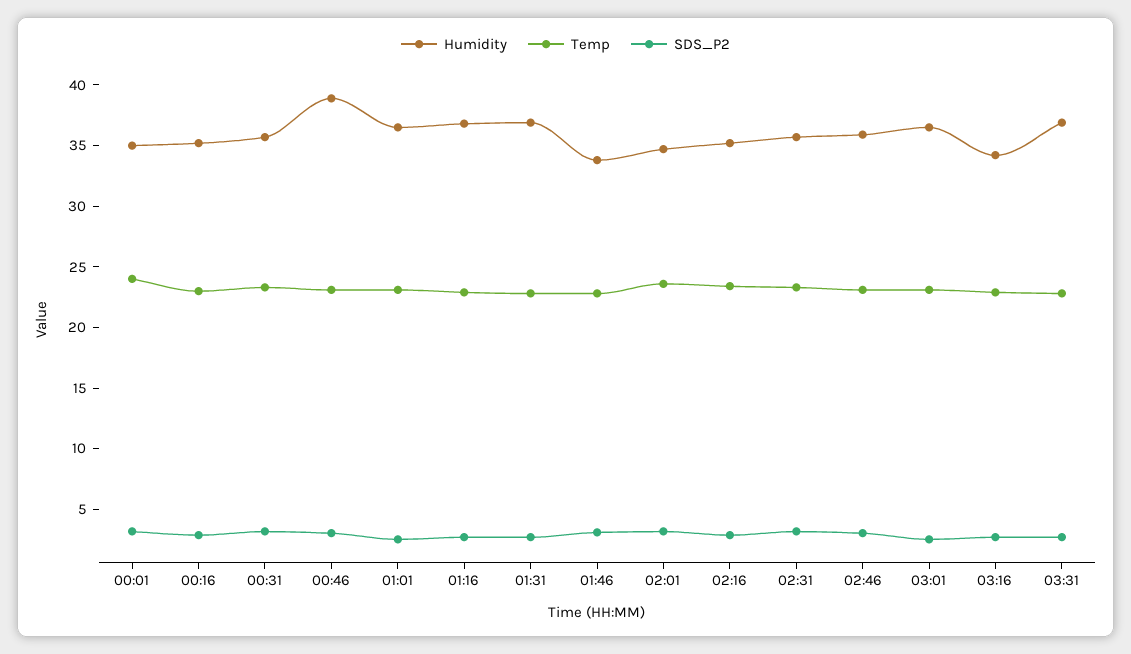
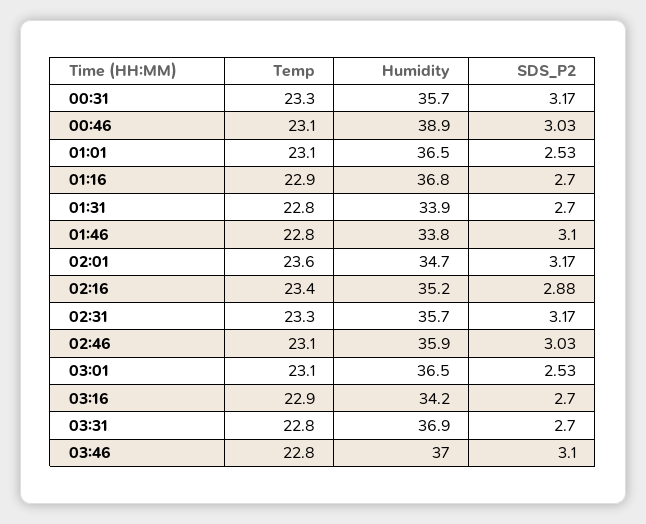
Humidity, 00:01: 35 -> none
Temp, 00:01: 24 -> none
SDS_P2, 00:01: 3 -> none
Humidity, 00:16: 35 -> none
Temp, 00:16: 23 -> none
SDS_P2, 00:16: 3 -> none
Humidity, 01:31: 37 -> 33.9
Temp, 03:46: none -> 22.8
Humidity, 03:46: none -> 37
SDS_P2, 03:46: none -> 3.1

